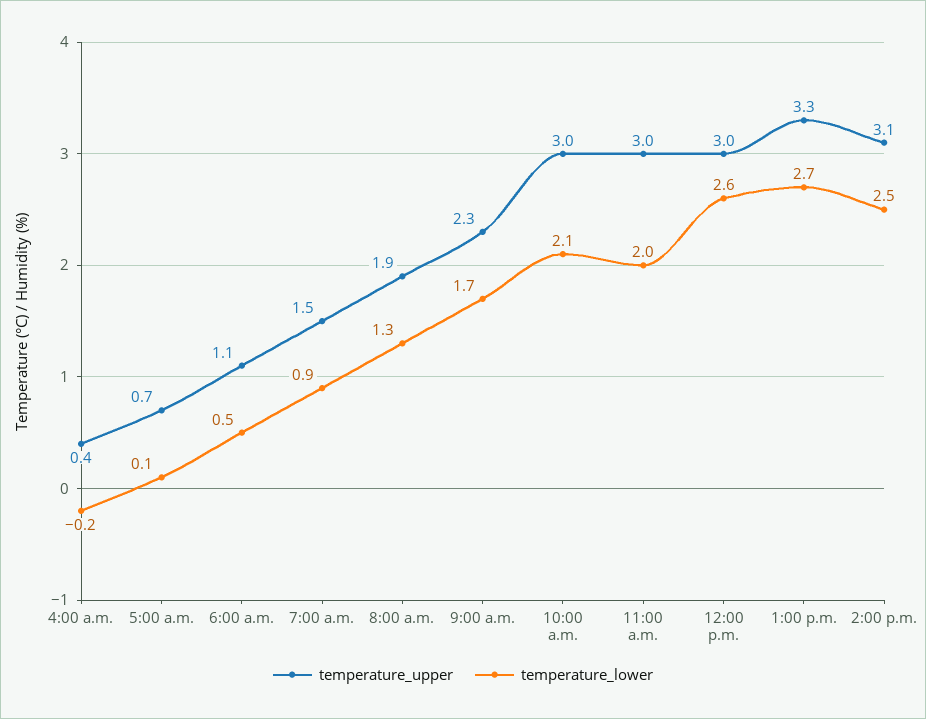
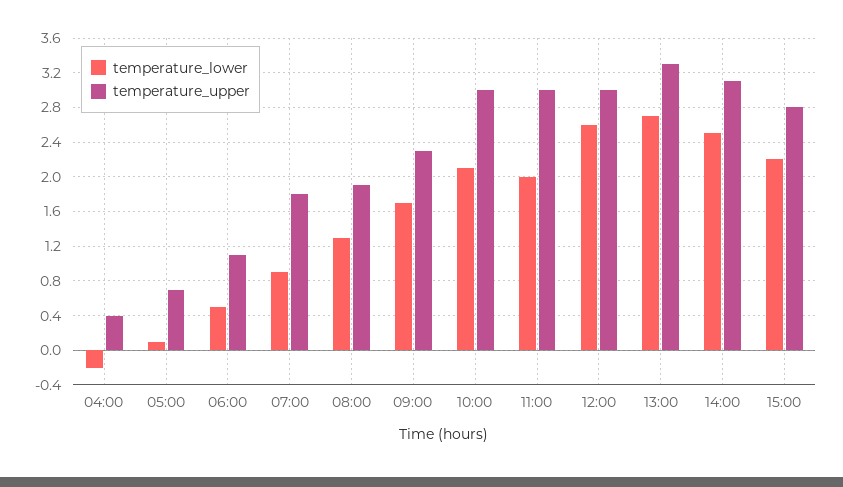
temperature_upper, 7:00 a.m.: 1.5 -> 1.8
temperature_lower, 15:00: none -> 2.2
temperature_upper, 15:00: none -> 2.8

